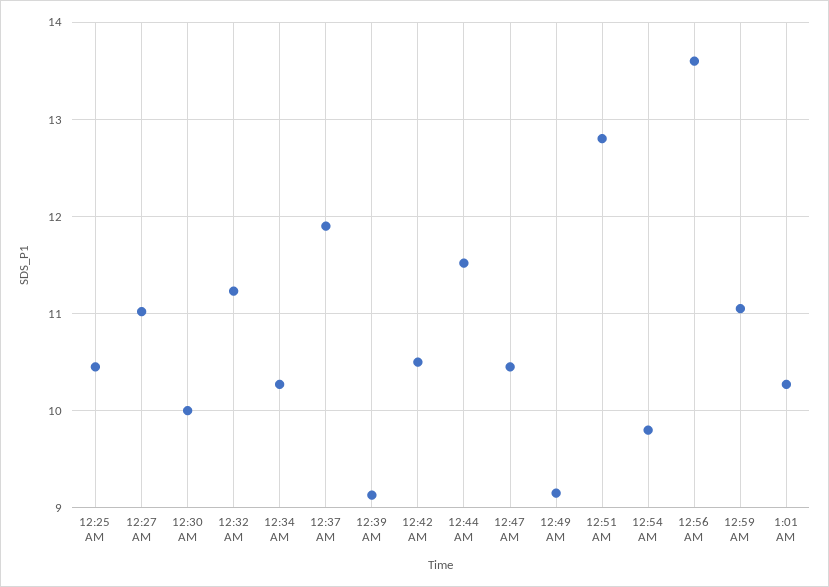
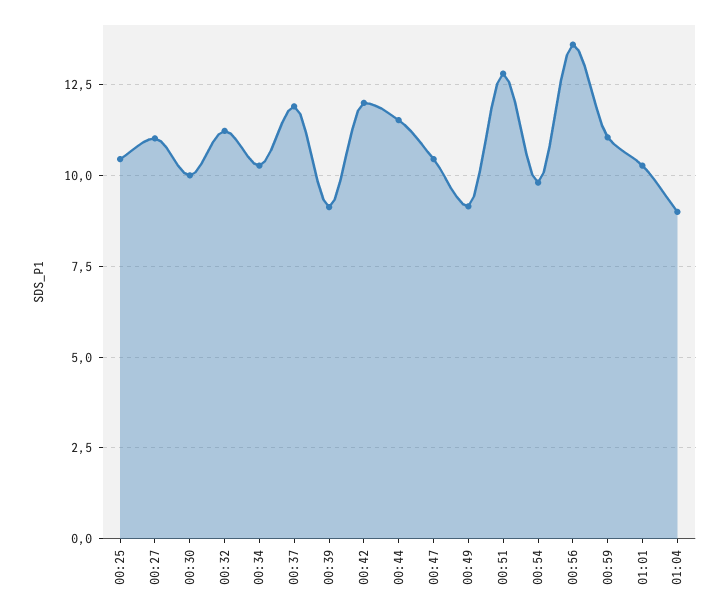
12:42 AM: 10.5 -> 12
01:04: none -> 9

